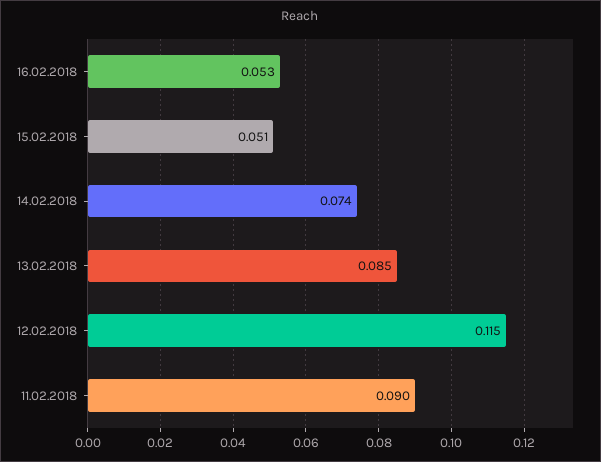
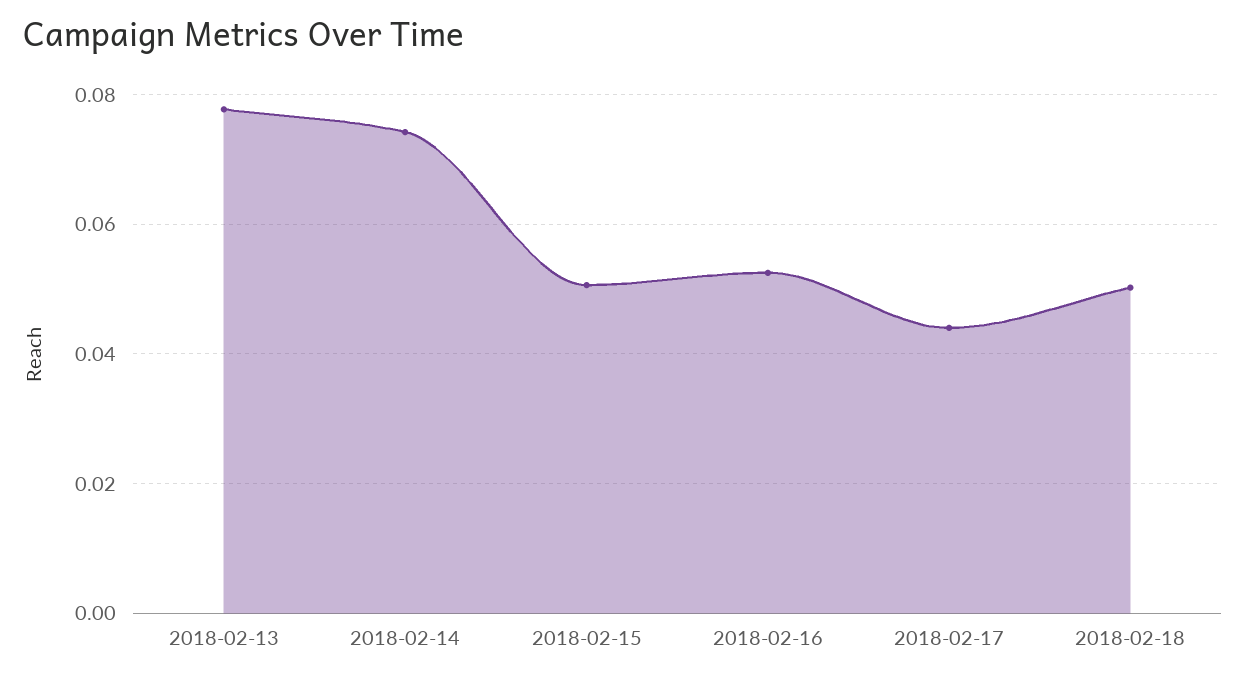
13.02.2018: 0.085 -> 0.078
12.02.2018: 0.115 -> none
11.02.2018: 0.09 -> none
2018-02-17: none -> 0.044
2018-02-18: none -> 0.05

